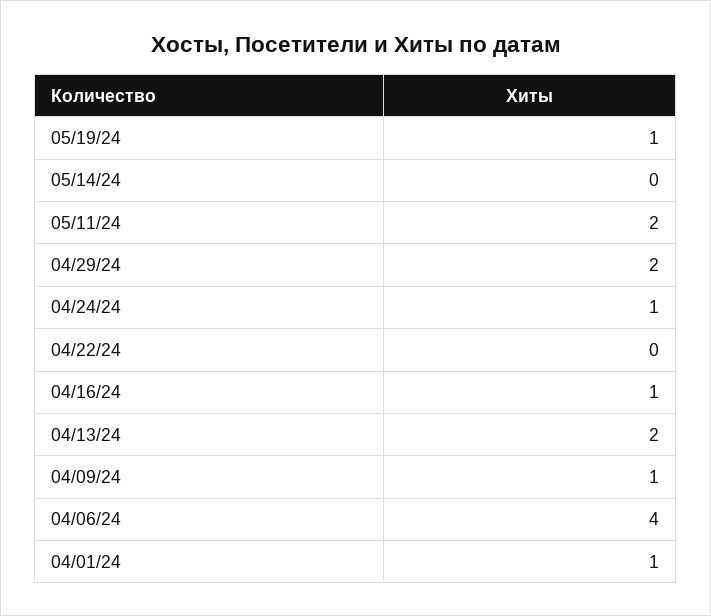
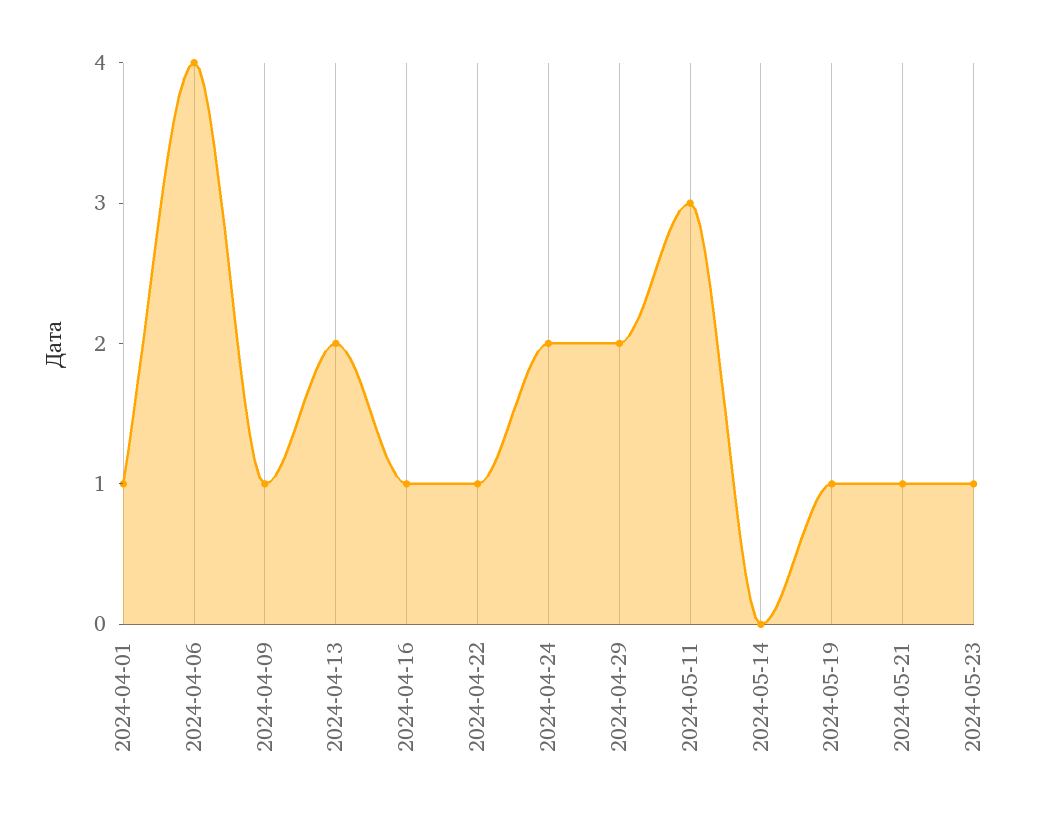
05/11/24: 2 -> 3
04/24/24: 1 -> 2
04/22/24: 0 -> 1
2024-05-21: none -> 1
2024-05-23: none -> 1

